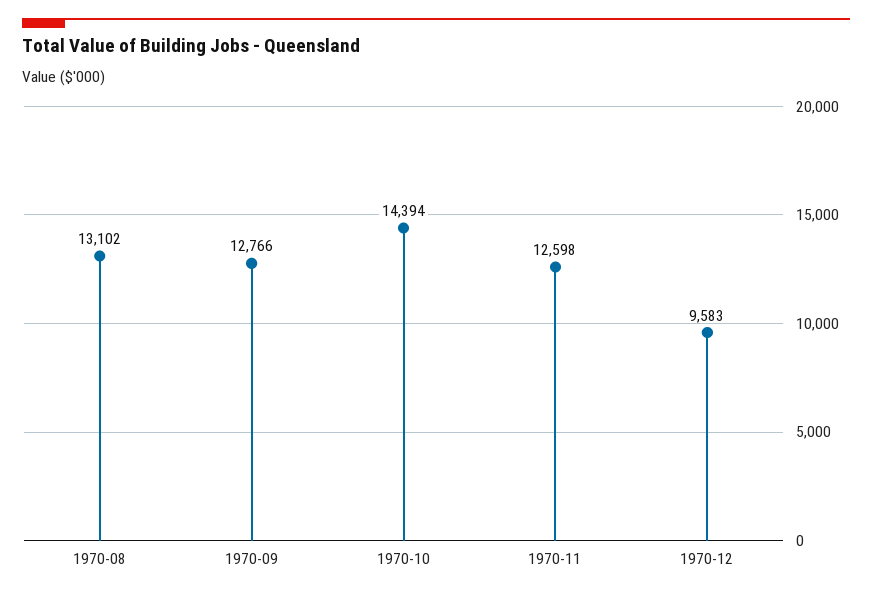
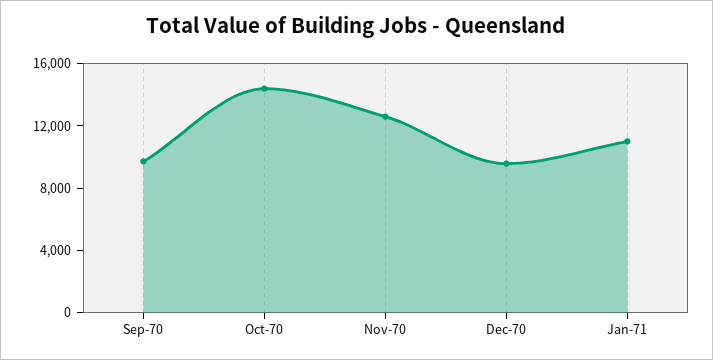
1970-08: 13102 -> none
1970-09: 12766 -> 10000
Jan-71: none -> 11000

